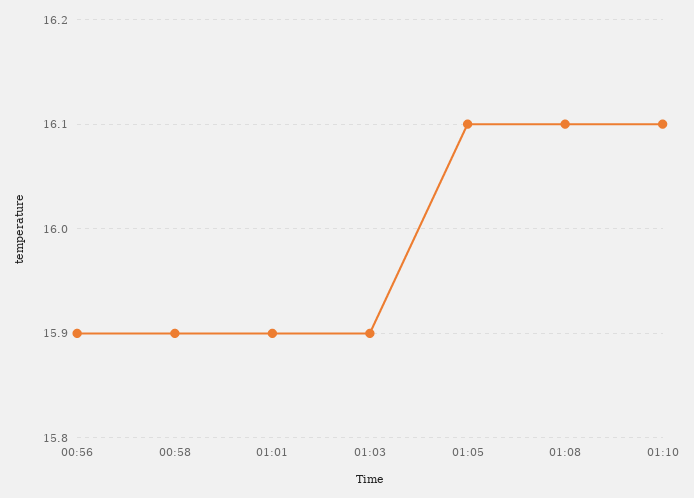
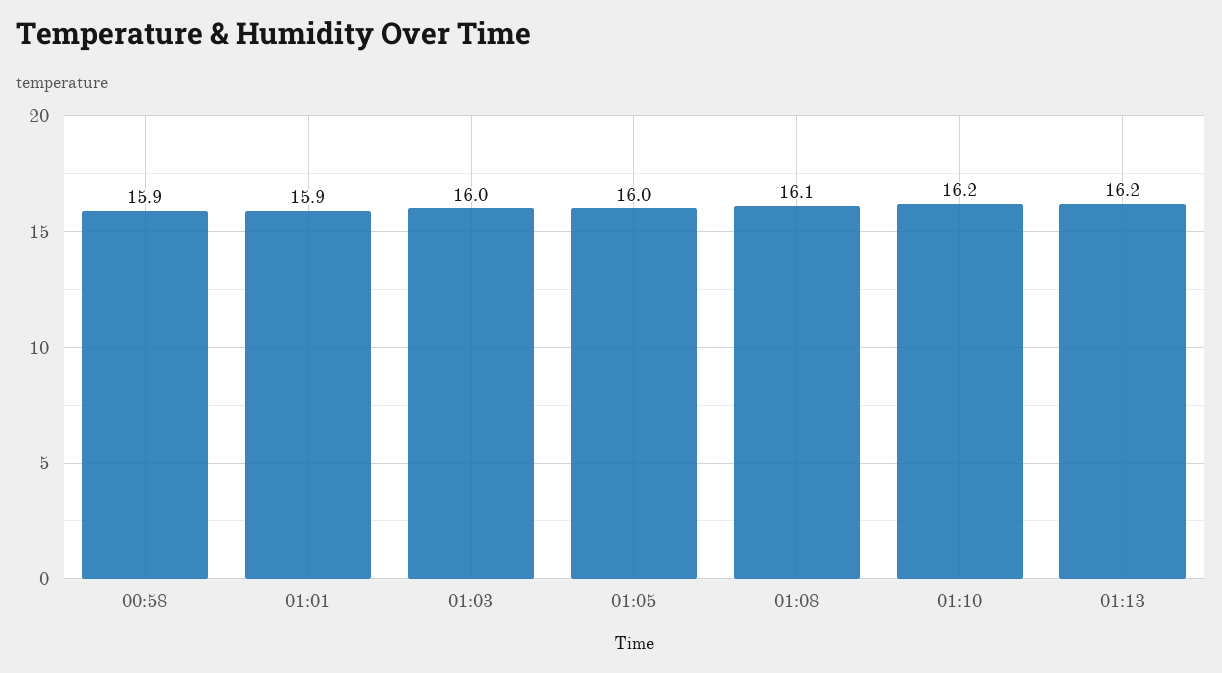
00:56: 15.9 -> none
01:03: 15.9 -> 16
01:05: 16.1 -> 16
01:10: 16.1 -> 16.2
01:13: none -> 16.2

